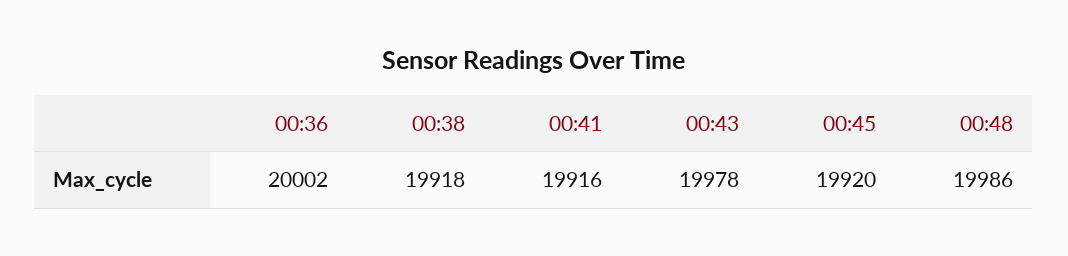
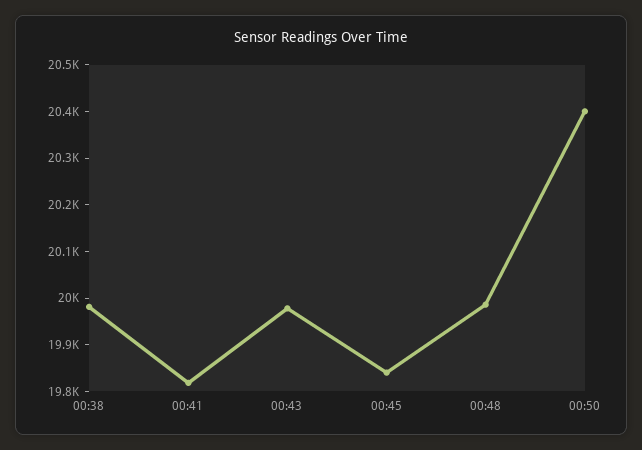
00:36: 20002 -> none
00:38: 19918 -> 19980
00:41: 19916 -> 19820
00:45: 19920 -> 19840
00:50: none -> 20400

